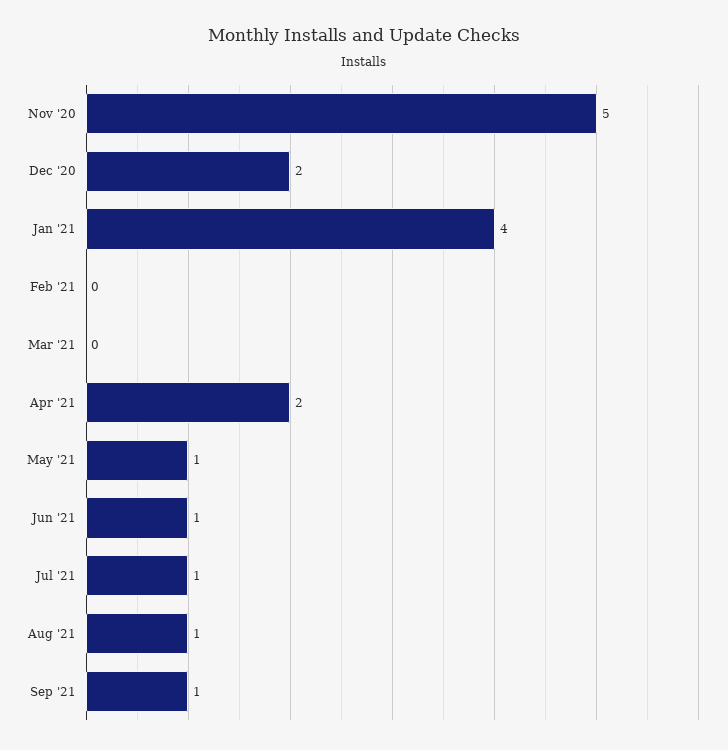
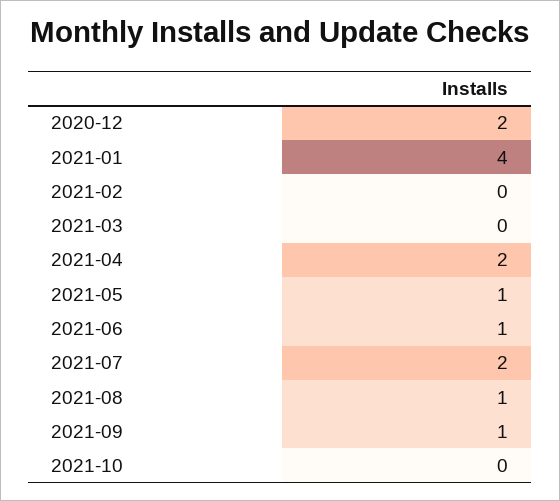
Nov '20: 5 -> none
Jul '21: 1 -> 2
2021-10: none -> 0

